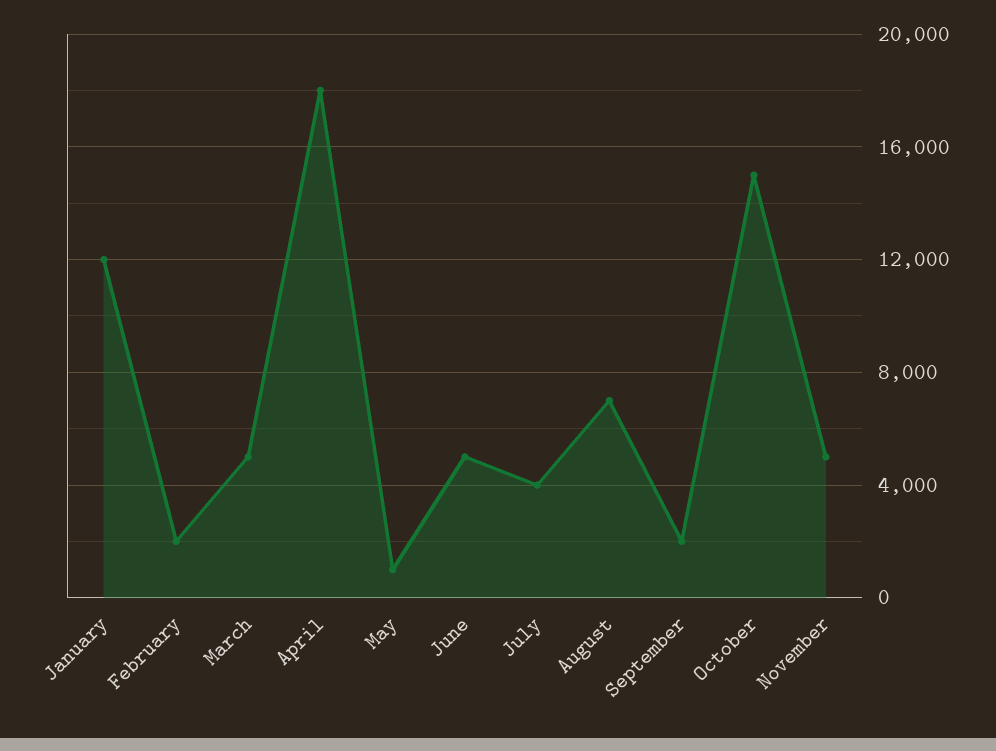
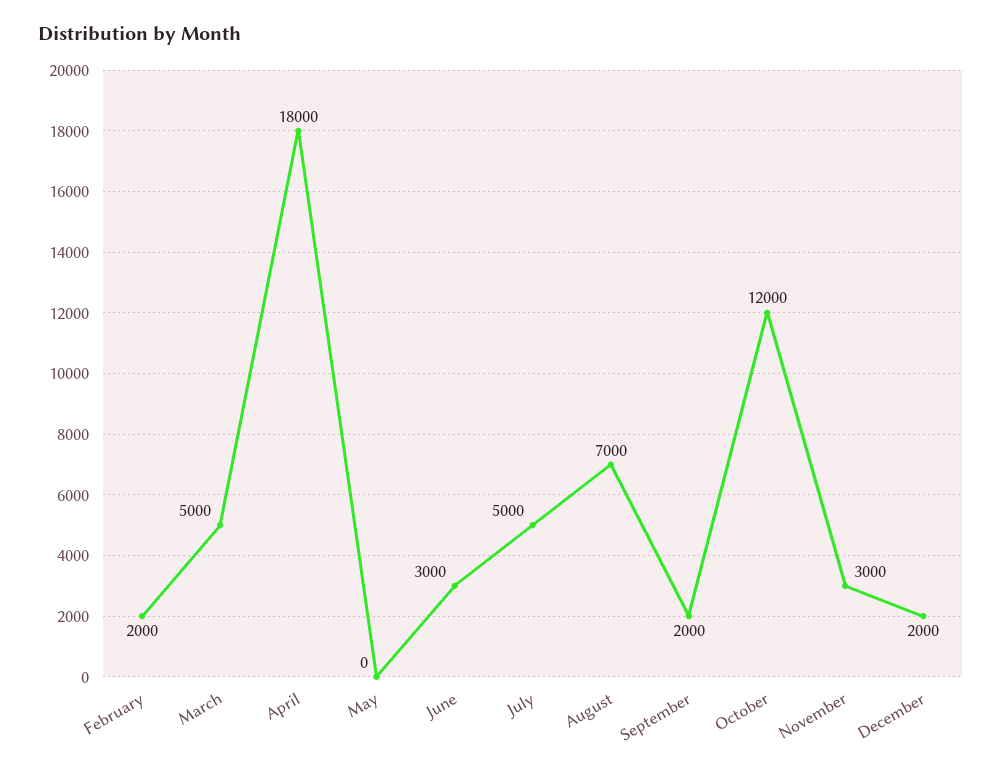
January: 12000 -> none
May: 1000 -> 0
June: 5000 -> 3000
July: 4000 -> 5000
October: 15000 -> 12000
November: 5000 -> 3000
December: none -> 2000

